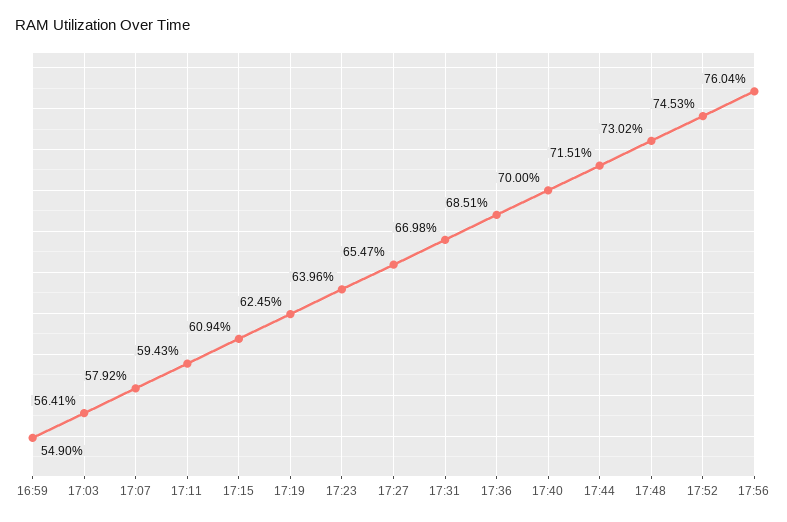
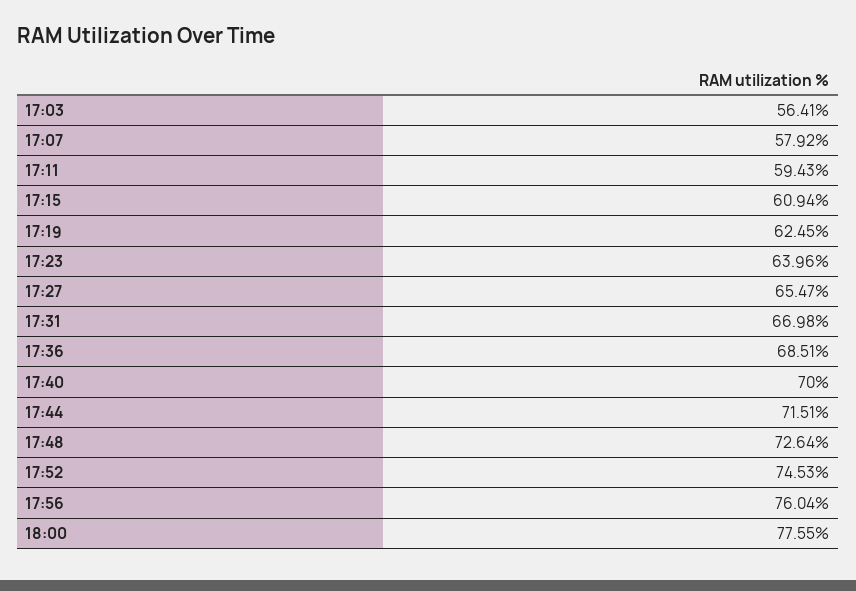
16:59: 54.9 -> none
17:48: 73.02 -> 72.64
18:00: none -> 77.55

